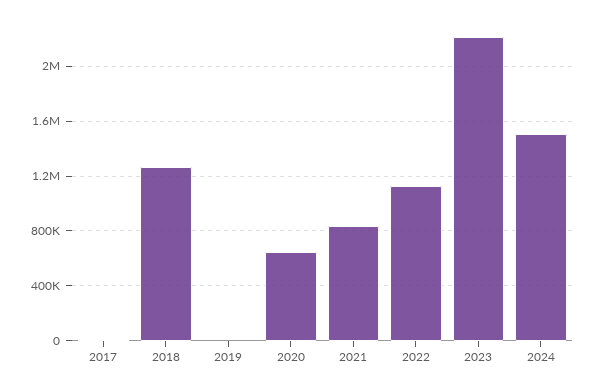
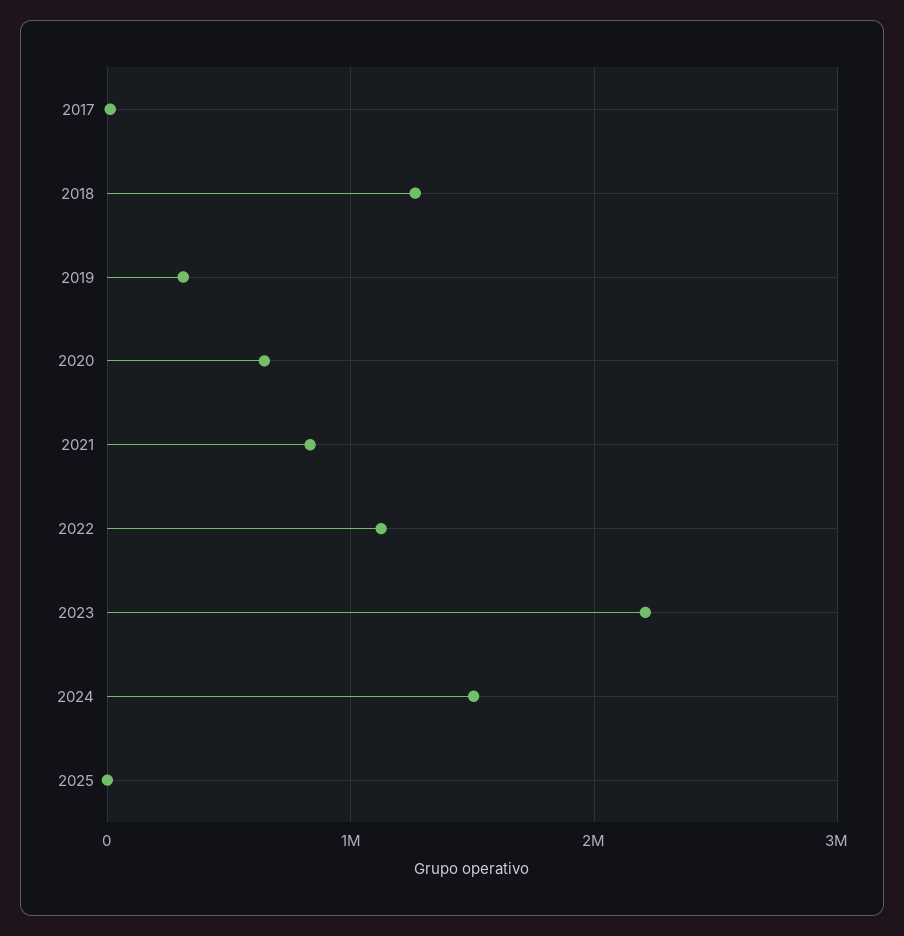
2019: 0 -> 300000
2025: none -> 0

